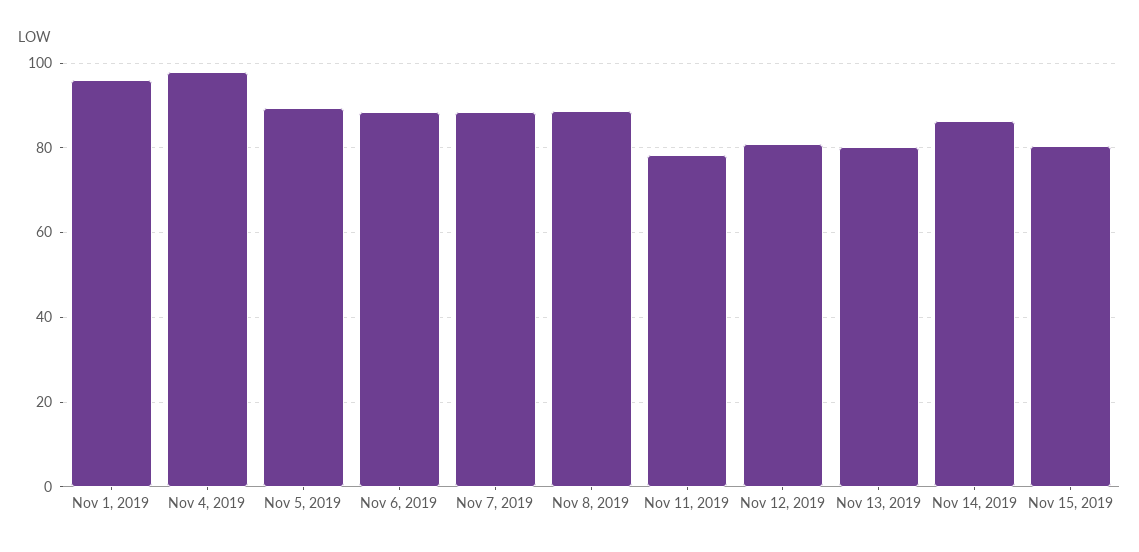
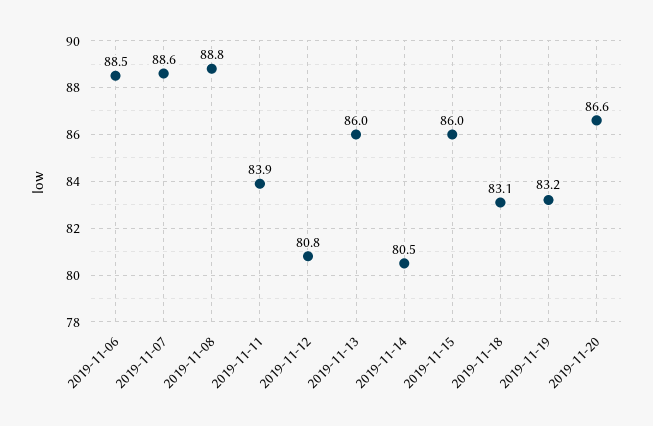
Nov 1, 2019: 96 -> none
Nov 4, 2019: 98 -> none
Nov 5, 2019: 90 -> none
Nov 11, 2019: 78 -> 83.9
Nov 13, 2019: 80 -> 86
Nov 14, 2019: 86 -> 80.5
Nov 15, 2019: 80 -> 86
2019-11-18: none -> 83.1
2019-11-19: none -> 83.2
2019-11-20: none -> 86.6

